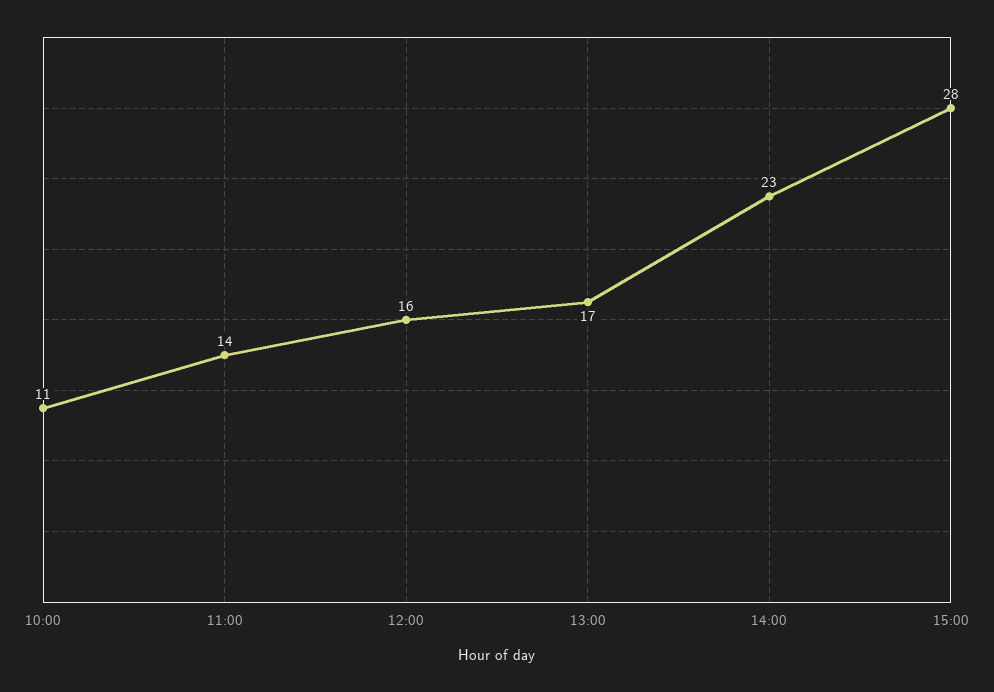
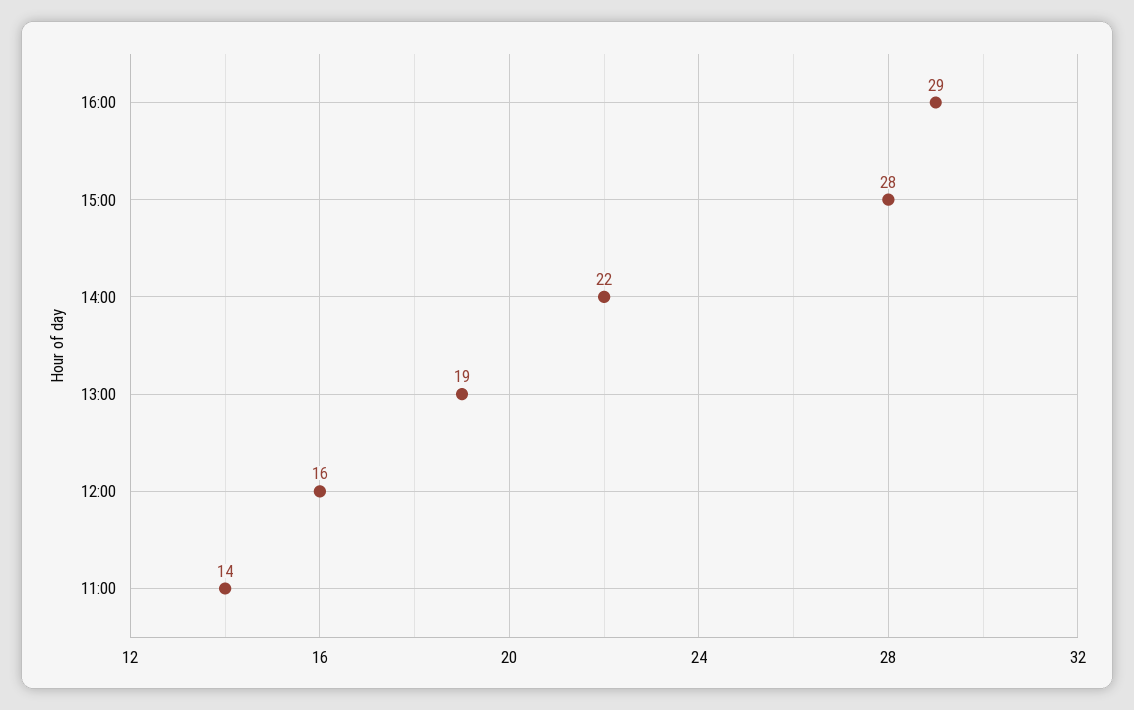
10:00: 11 -> none
13:00: 17 -> 19
14:00: 23 -> 22
16:00: none -> 29

